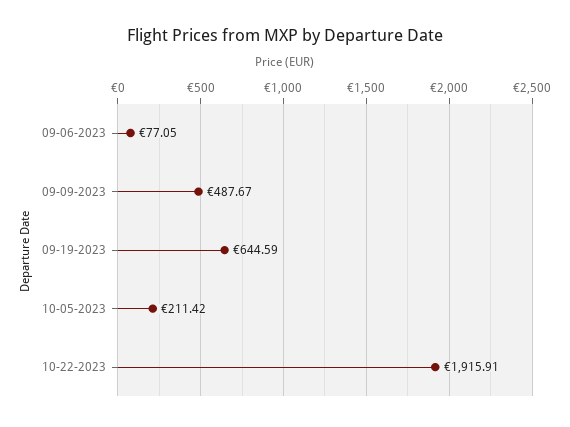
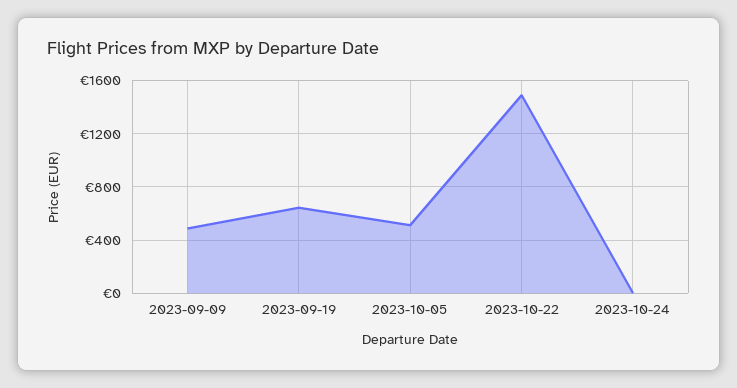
09-06-2023: 77.05 -> none
10-05-2023: 211.42 -> 500
10-22-2023: 1915.91 -> 1500
2023-10-24: none -> 0

